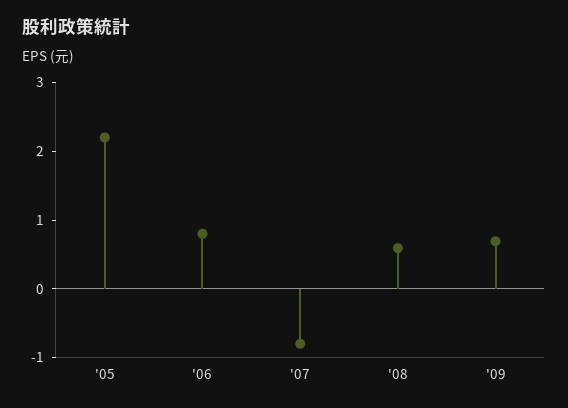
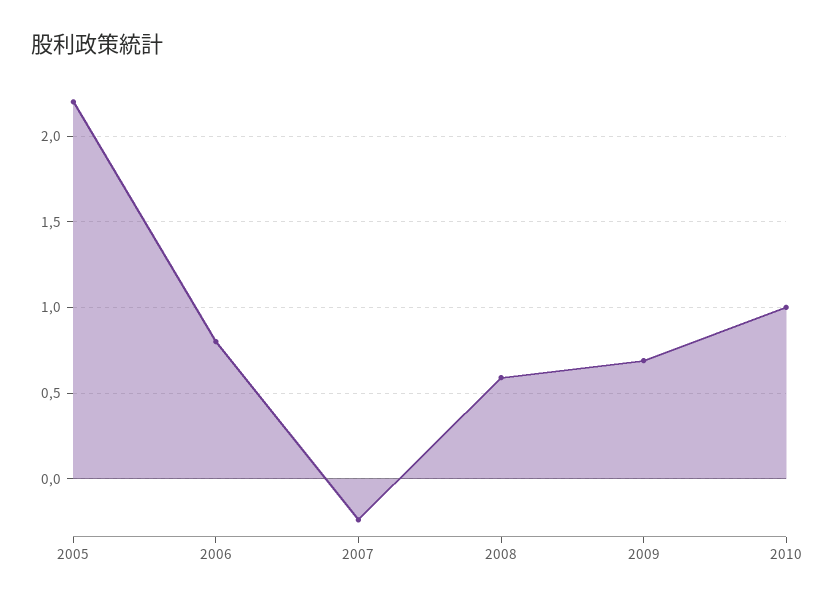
'07: -0.8 -> -0.25
2010: none -> 1

